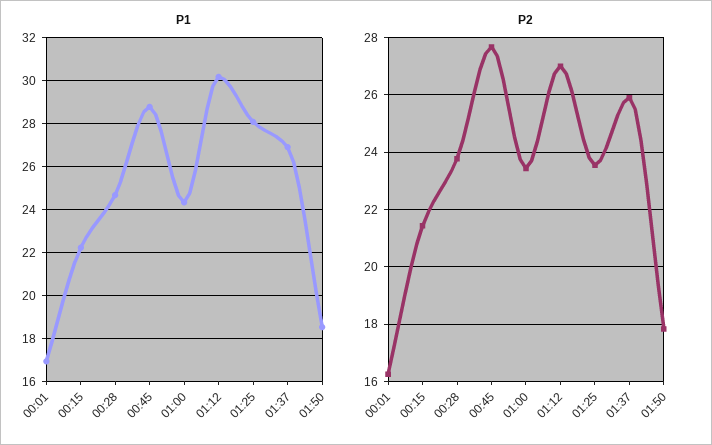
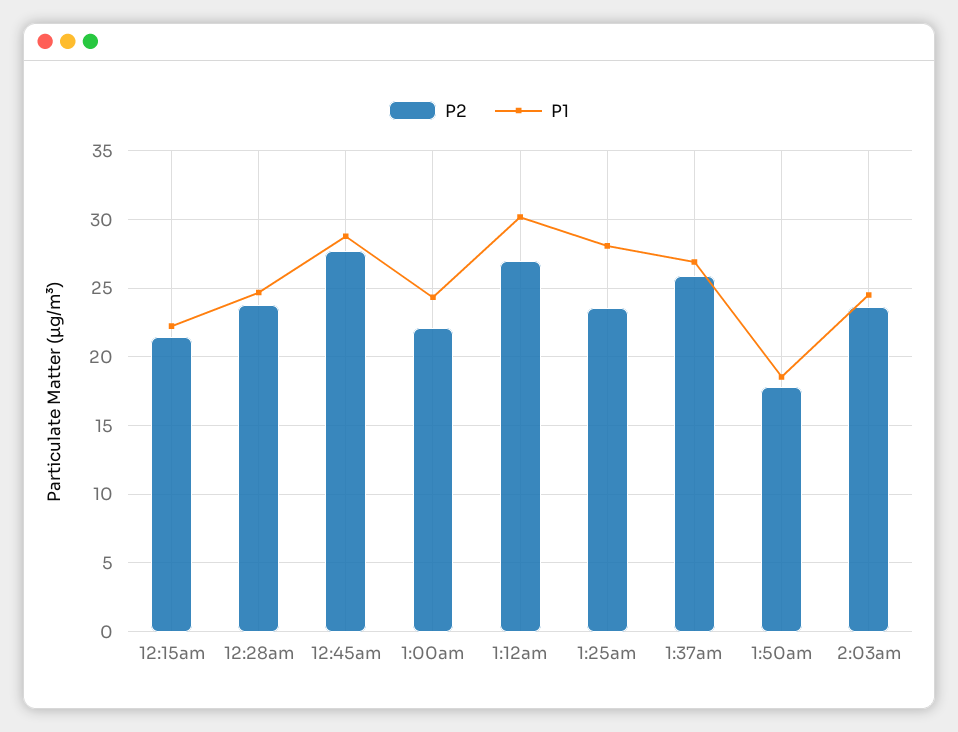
P1, 00:01: 17 -> none
P2, 00:01: 16.25 -> none
P2, 01:00: 23.5 -> 22
P2, 2:03am: none -> 23.5
P1, 2:03am: none -> 24.5

